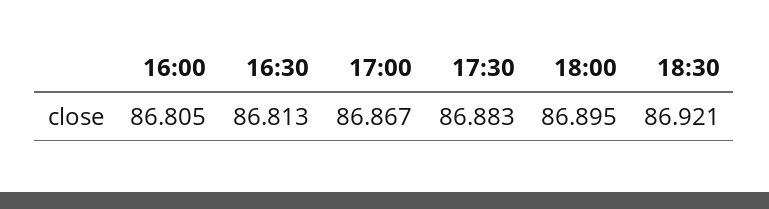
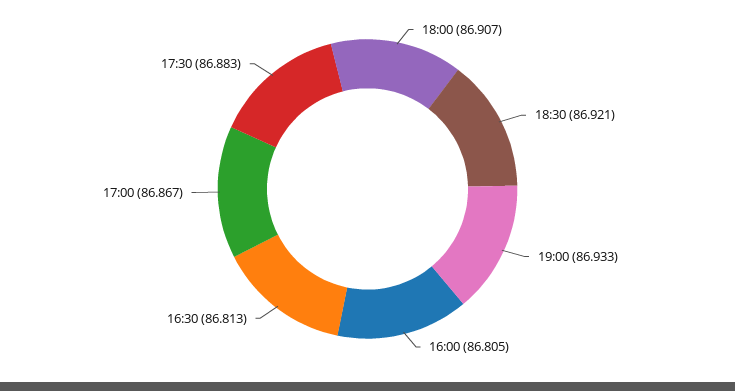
18:00: 86.895 -> 86.907
19:00: none -> 86.933

